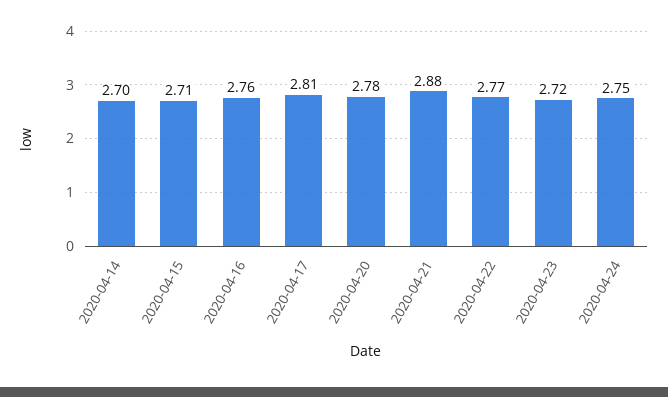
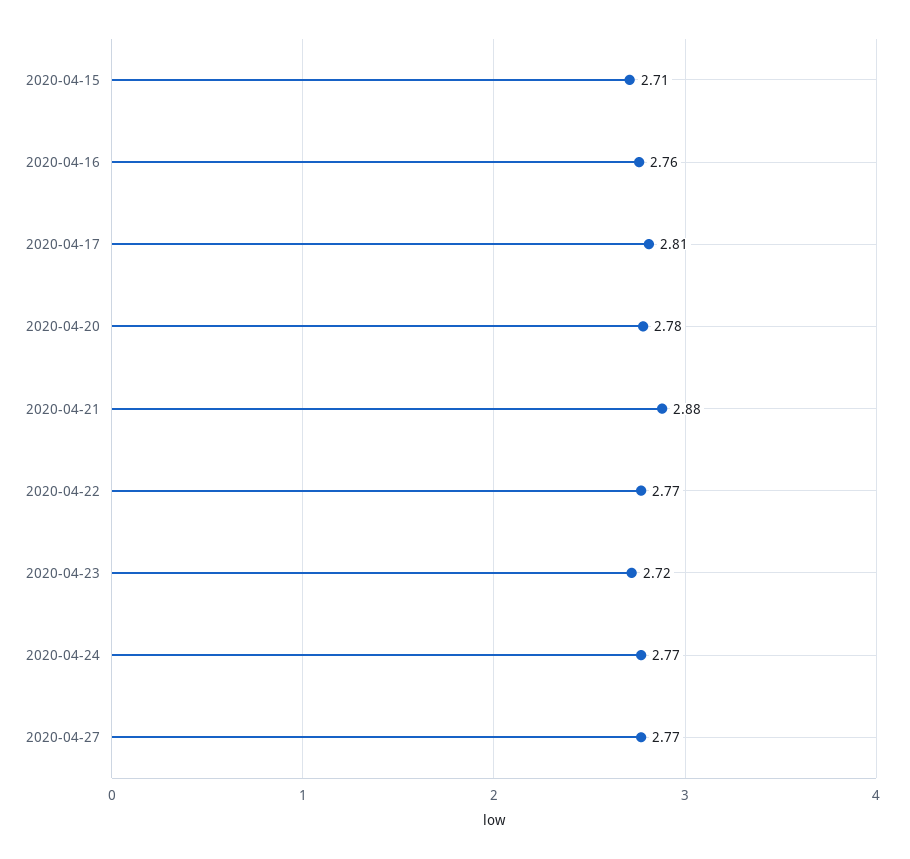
2020-04-14: 2.7 -> none
2020-04-24: 2.75 -> 2.77
2020-04-27: none -> 2.77

